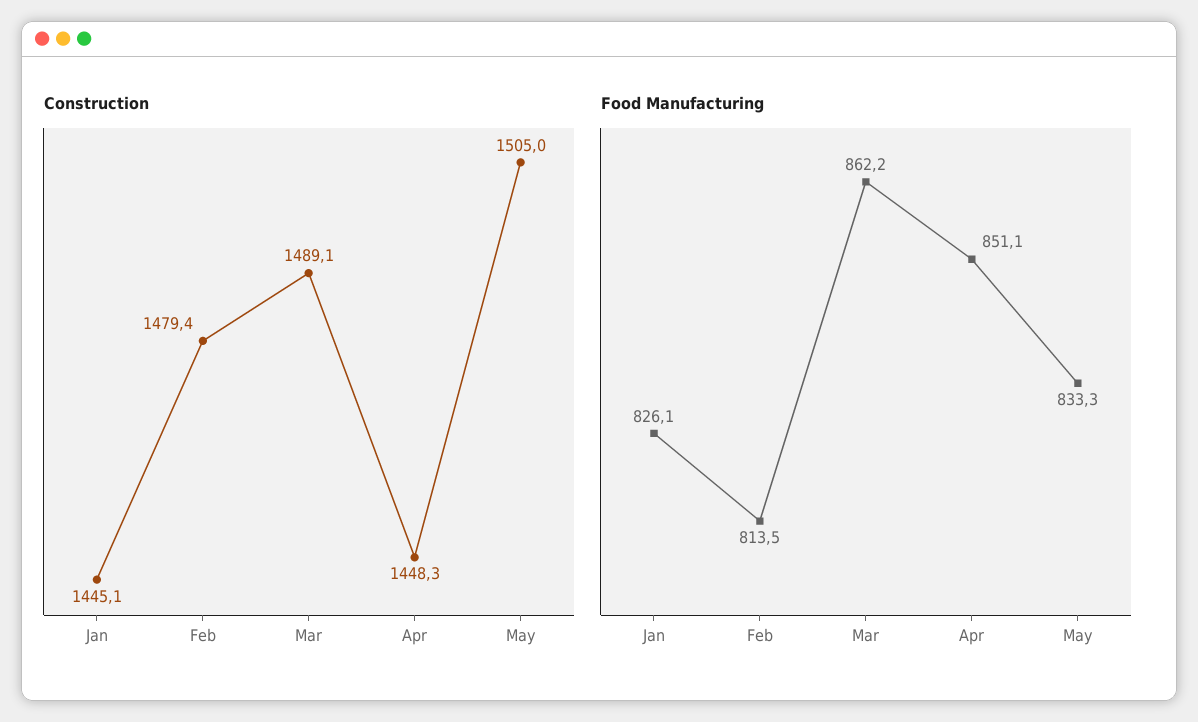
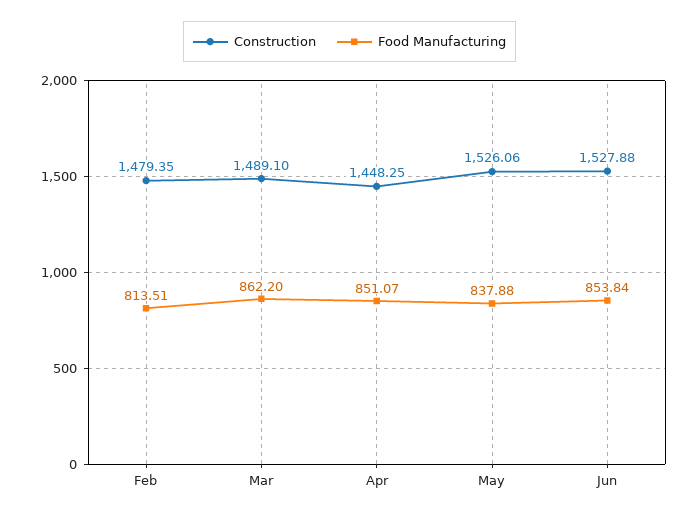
Construction, Jan: 1445.1 -> none
Construction, May: 1505 -> 1526.06
Food Manufacturing, Jan: 826.1 -> none
Food Manufacturing, May: 833.3 -> 837.88
Construction, Jun: none -> 1527.88
Food Manufacturing, Jun: none -> 853.84

